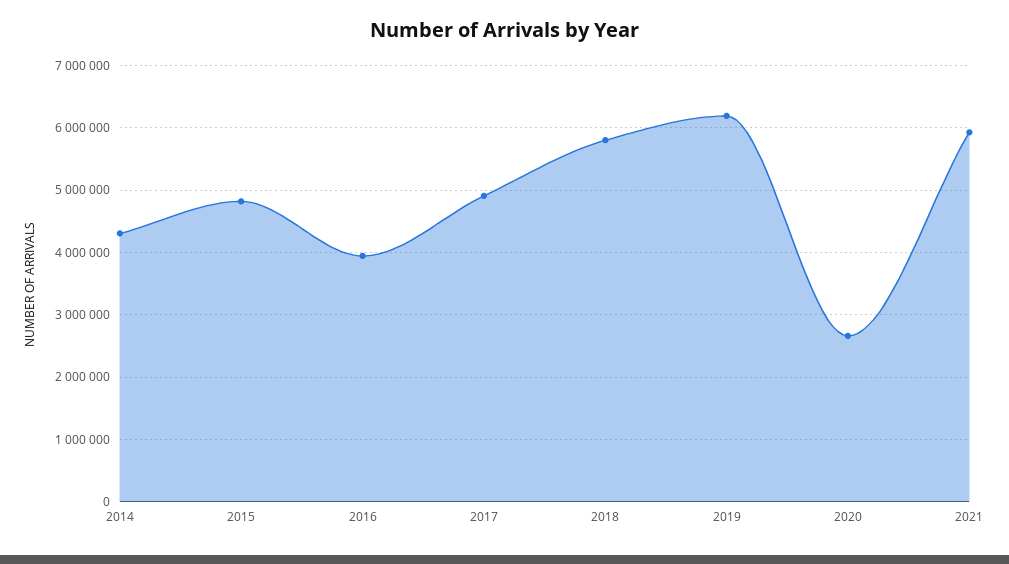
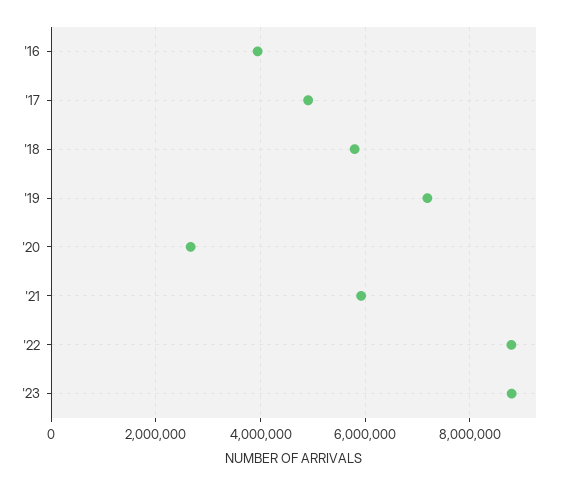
2014: 4300000 -> none
2015: 4800000 -> none
2019: 6200000 -> 7200000
'22: none -> 8800000
'23: none -> 8800000

